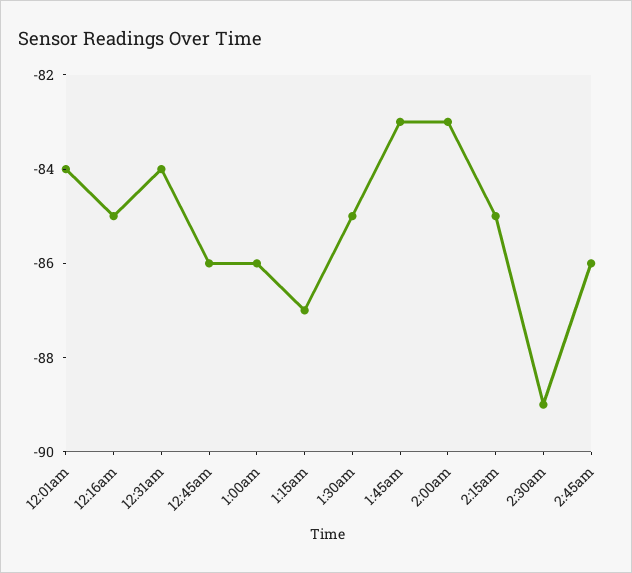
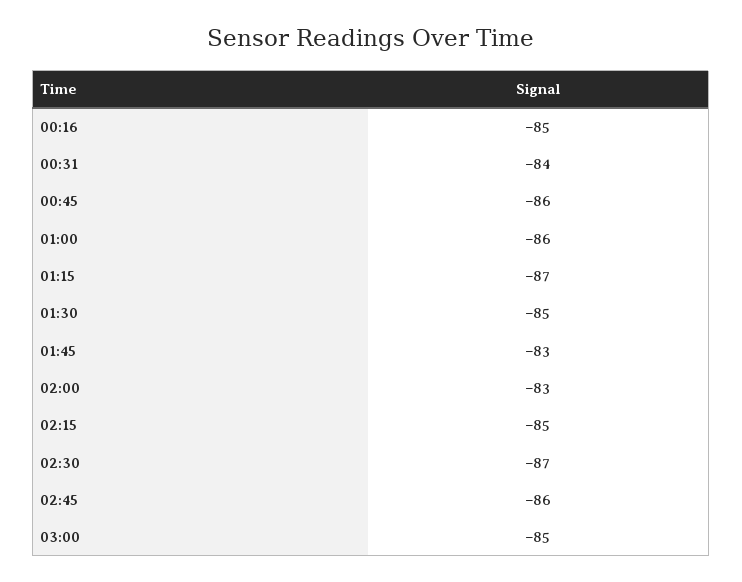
12:01am: -84 -> none
2:30am: -89 -> -87
03:00: none -> -85

